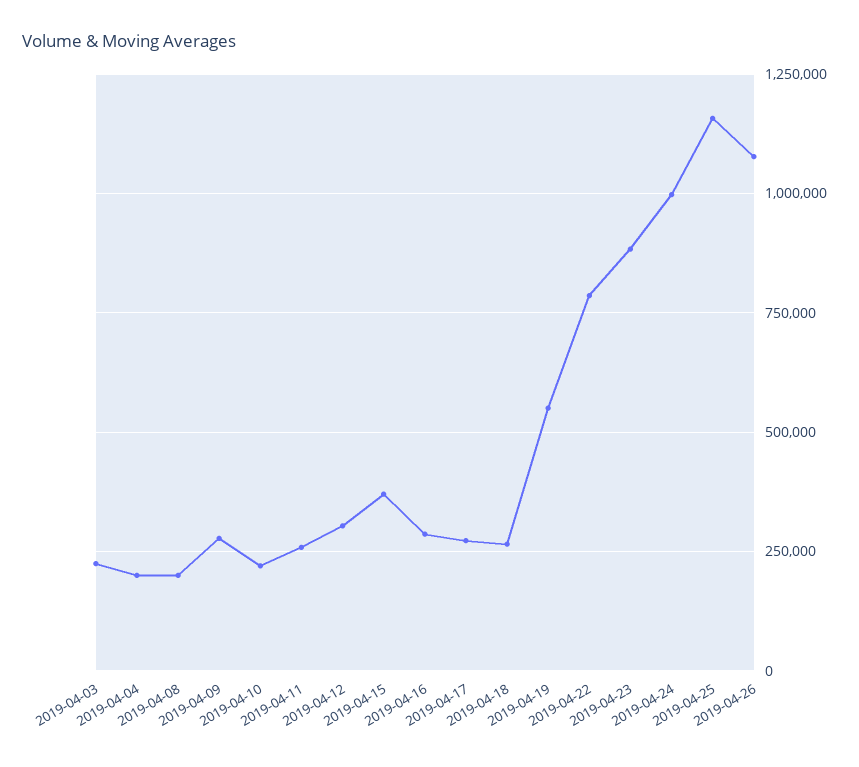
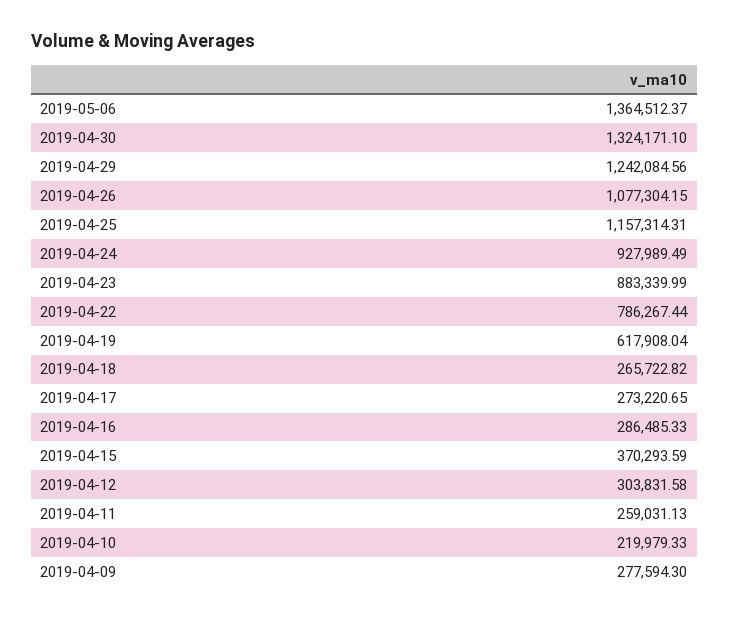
2019-04-03: 225000 -> none
2019-04-04: 200000 -> none
2019-04-08: 200000 -> none
2019-04-19: 550000 -> 617908.04
2019-04-24: 1000000 -> 927989.49
2019-05-06: none -> 1364512.37
2019-04-30: none -> 1324171.1
2019-04-29: none -> 1242084.56

